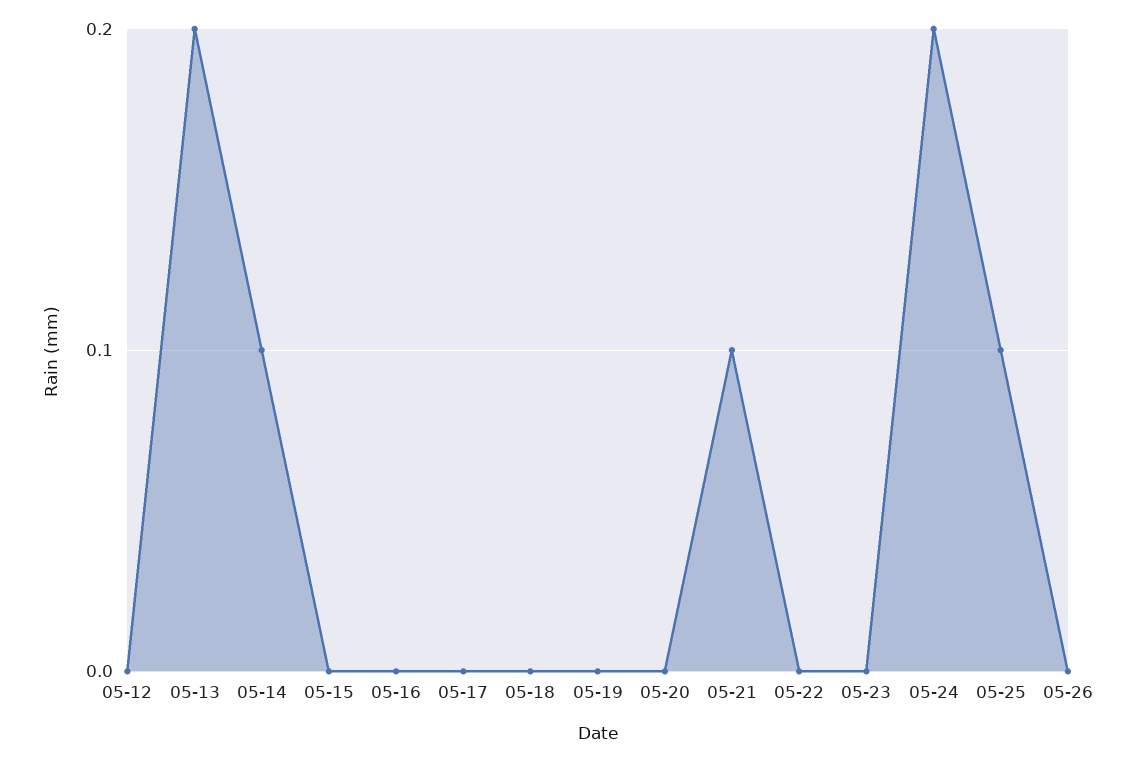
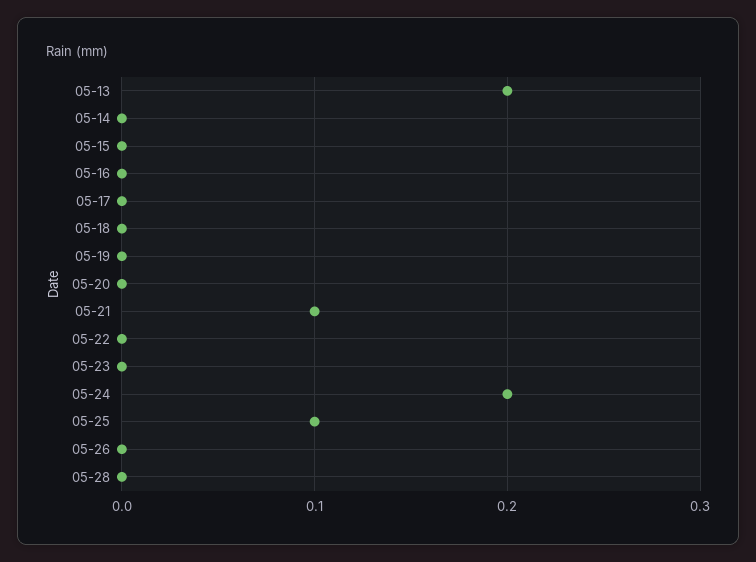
05-12: 0 -> none
05-14: 0.1 -> 0
05-28: none -> 0

